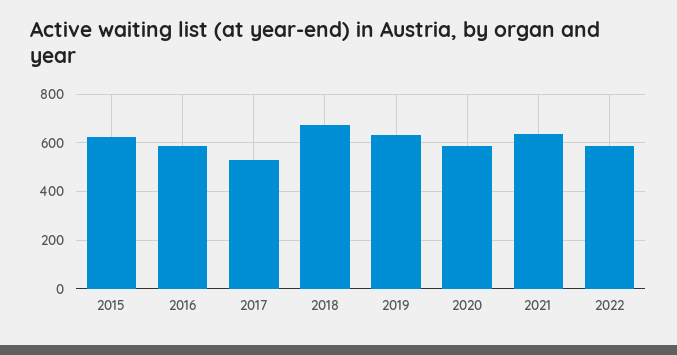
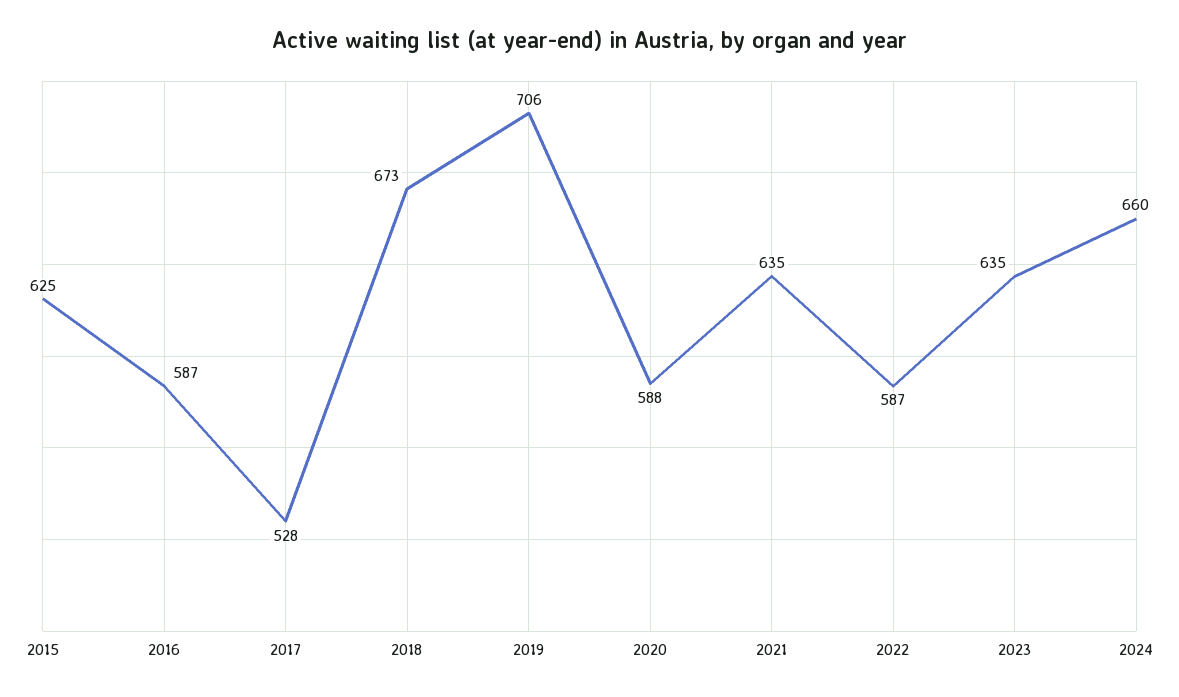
2019: 625 -> 706
2023: none -> 635
2024: none -> 660

